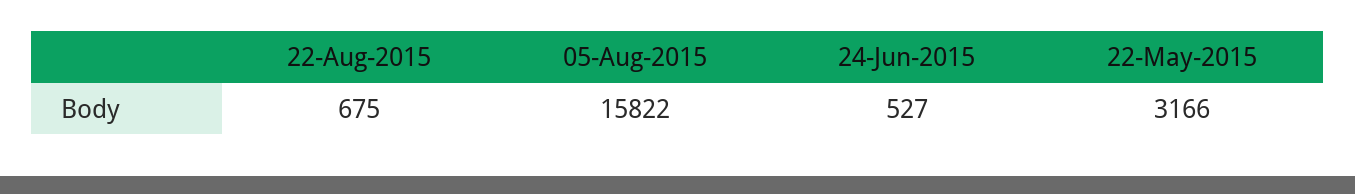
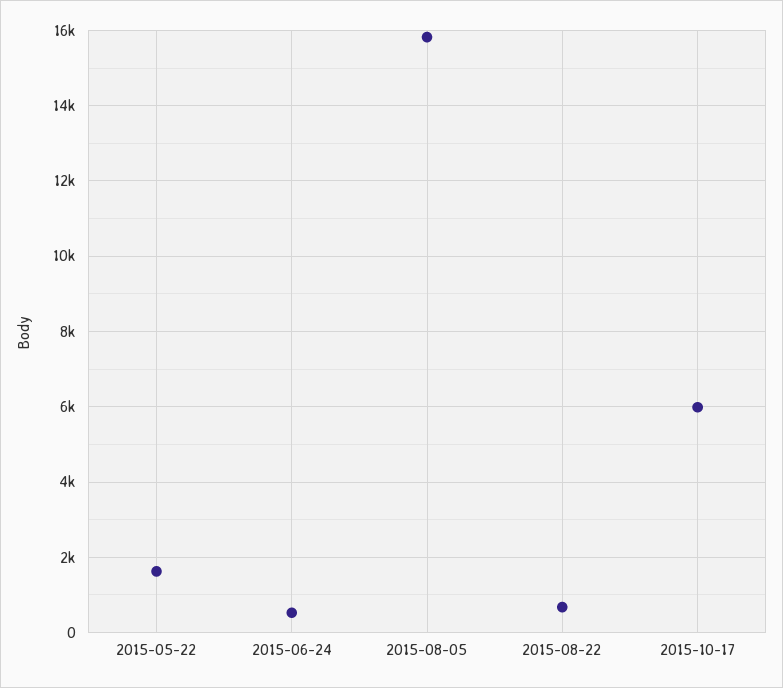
22-May-2015: 3166 -> 1600
2015-10-17: none -> 6000

